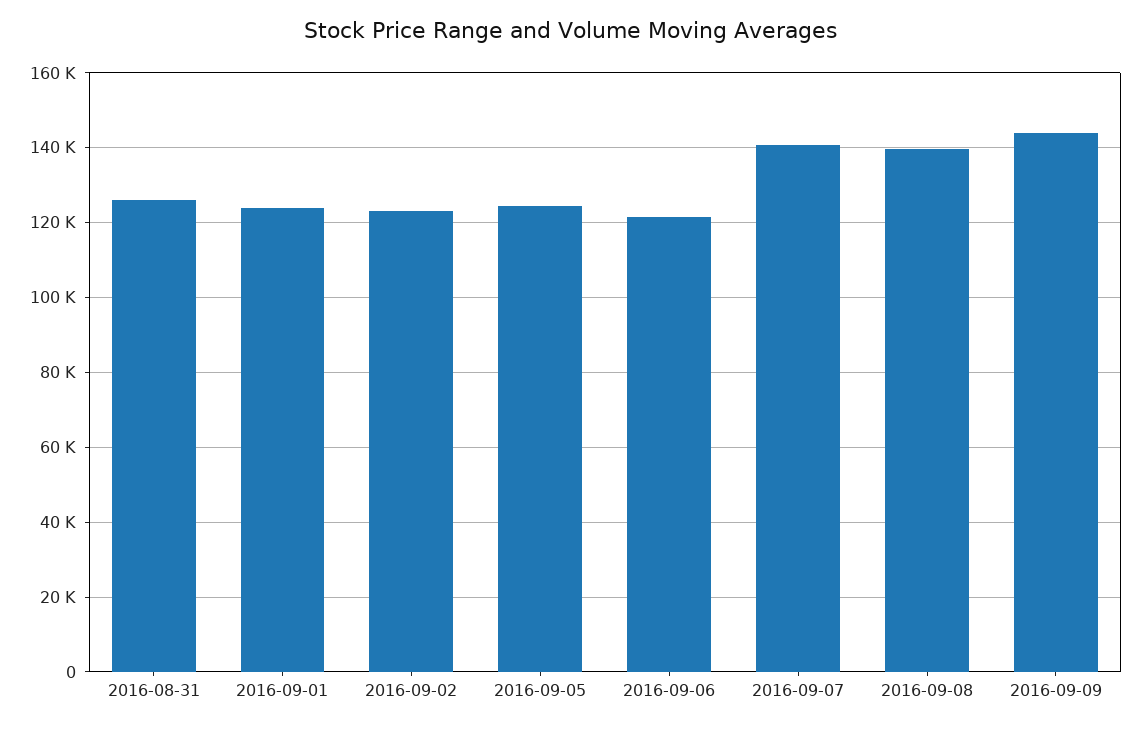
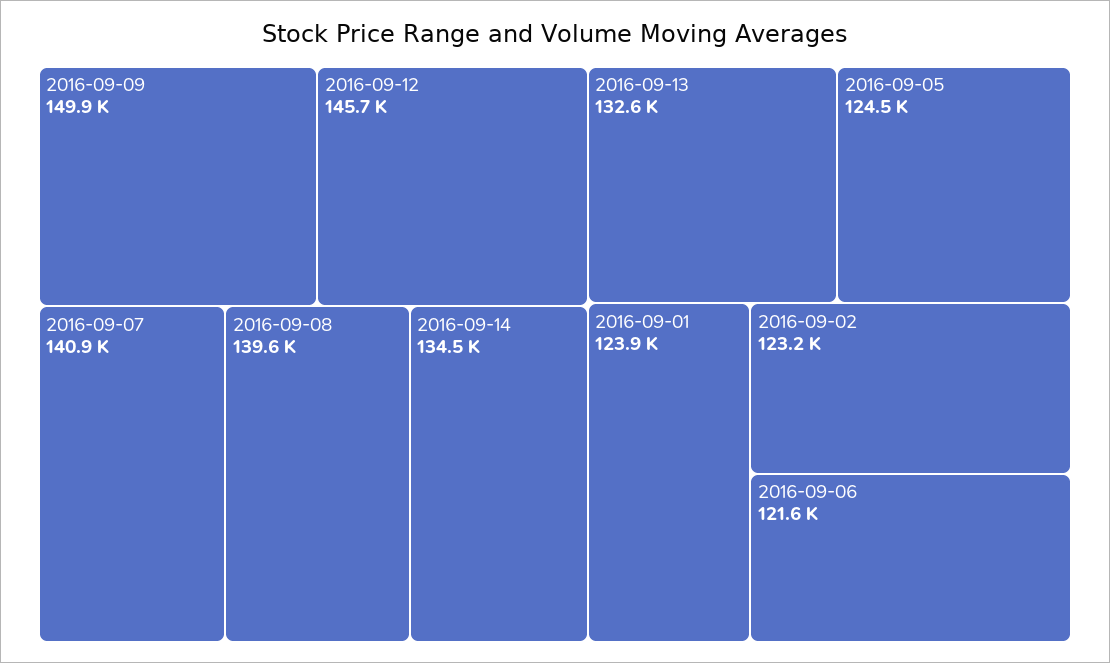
2016-08-31: 126000 -> none
2016-09-09: 144000 -> 149900
2016-09-12: none -> 145700
2016-09-14: none -> 134500
2016-09-13: none -> 132600

